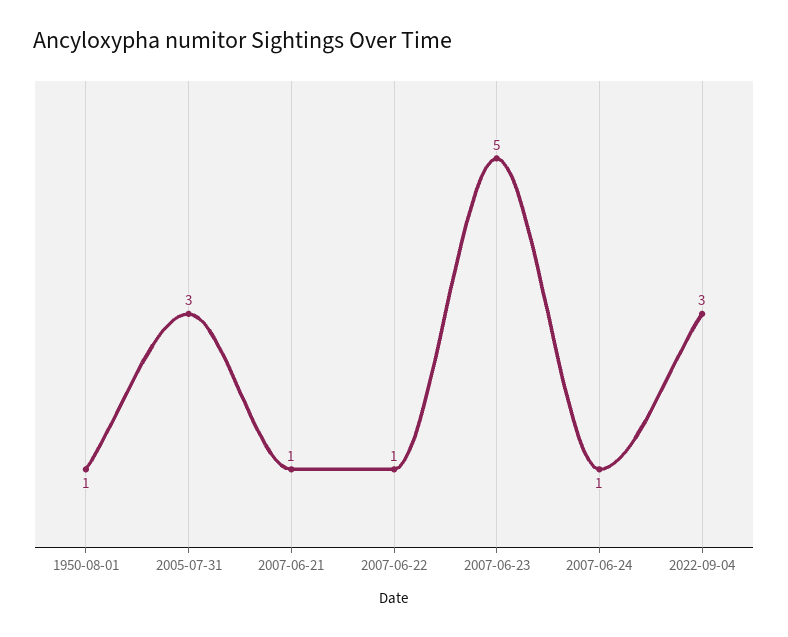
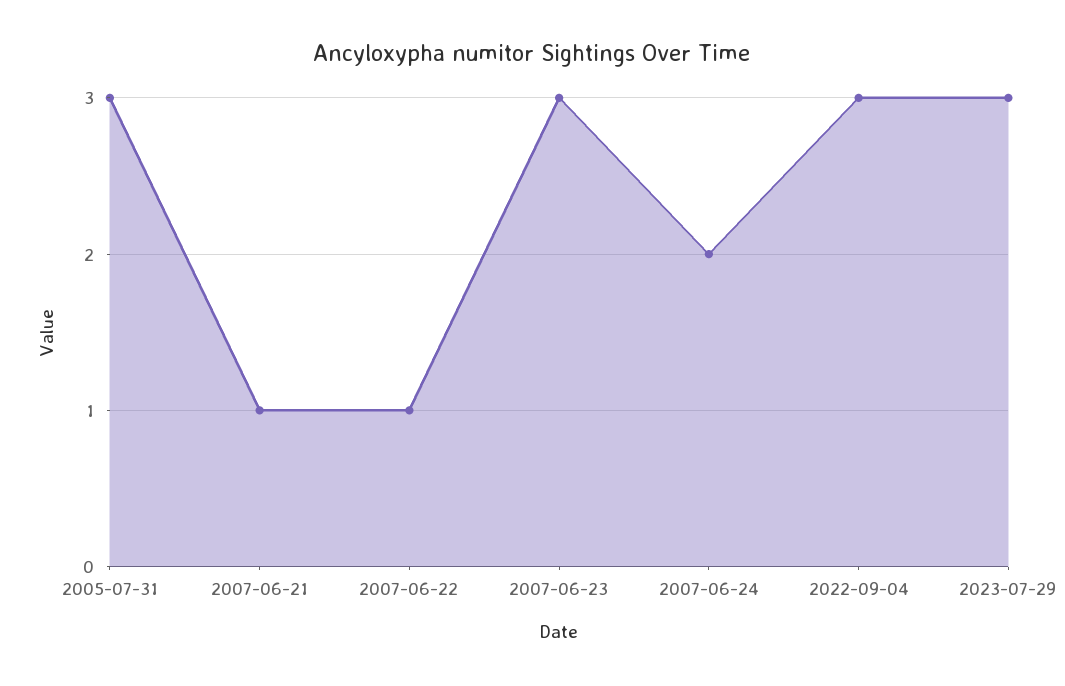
1950-08-01: 1 -> none
2007-06-23: 5 -> 3
2007-06-24: 1 -> 2
2023-07-29: none -> 3

